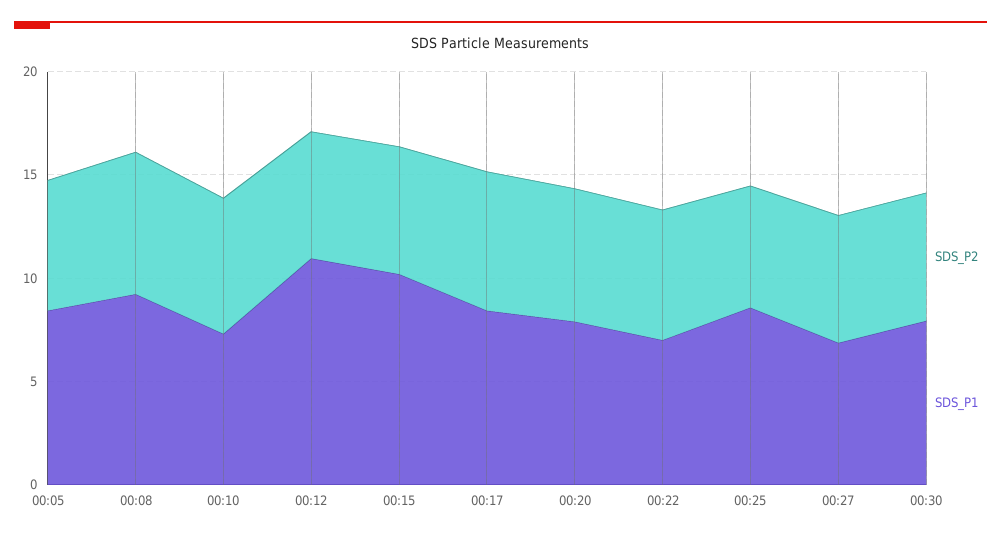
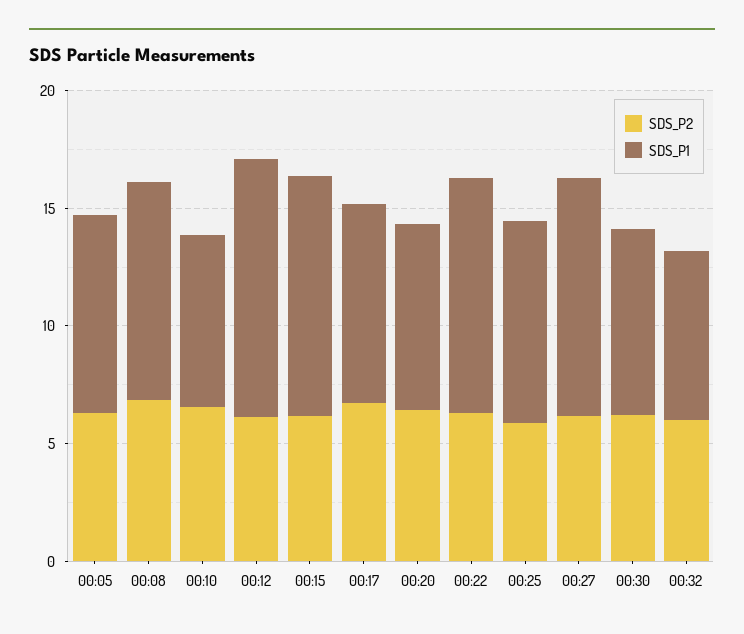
SDS_P1, 00:22: 7 -> 10
SDS_P1, 00:27: 7 -> 10
SDS_P2, 00:32: none -> 6
SDS_P1, 00:32: none -> 7

